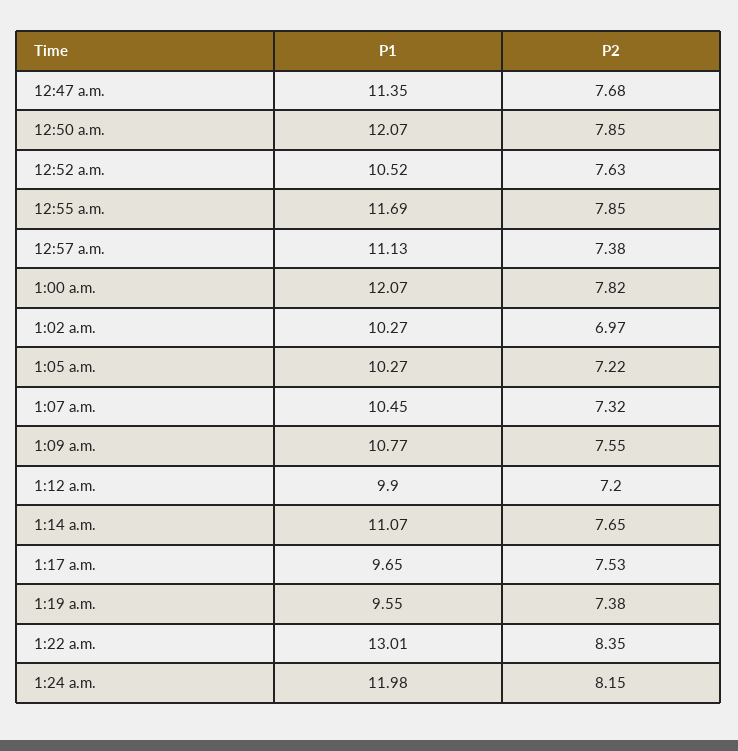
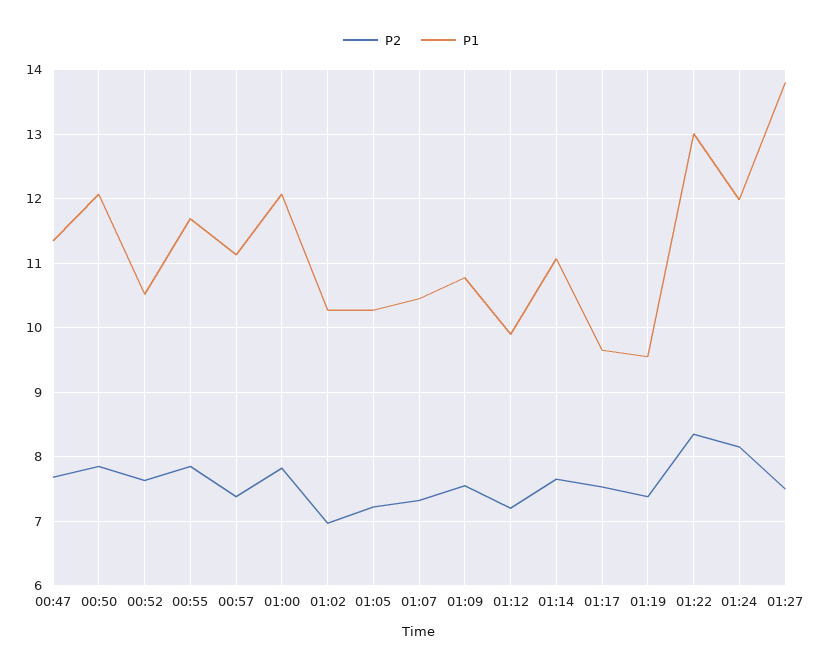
P2, 01:27: none -> 7.5
P1, 01:27: none -> 13.8

